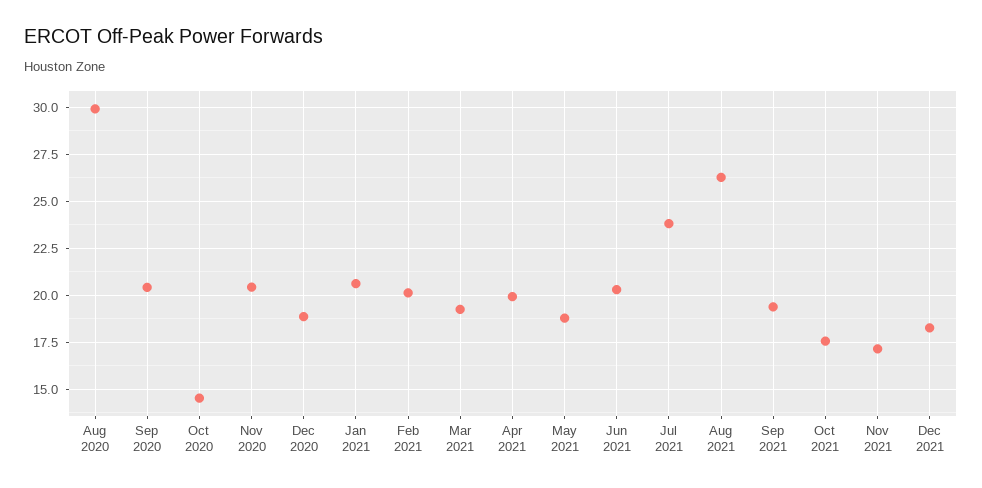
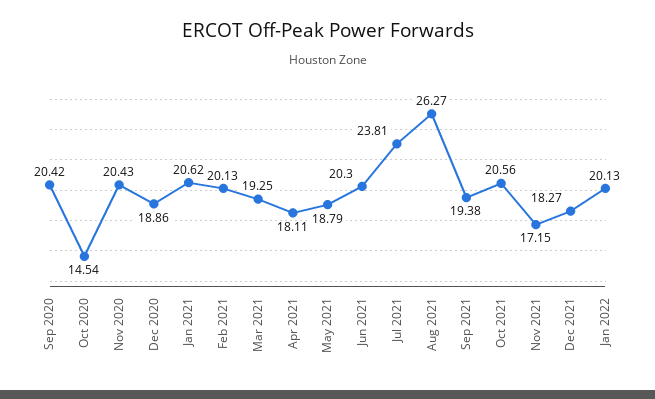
Aug 2020: 30 -> none
Apr 2021: 20 -> 18.11
Oct 2021: 17.5 -> 20.56
Jan 2022: none -> 20.13

